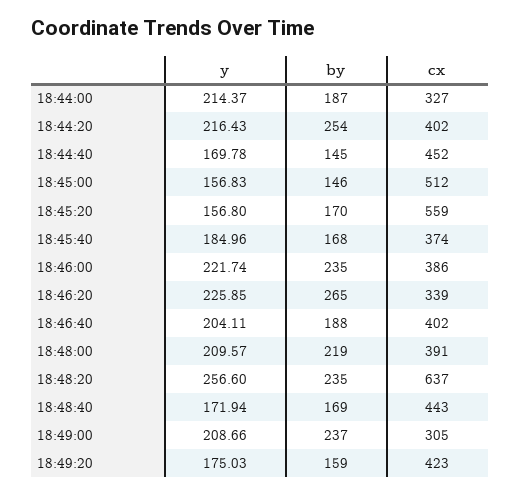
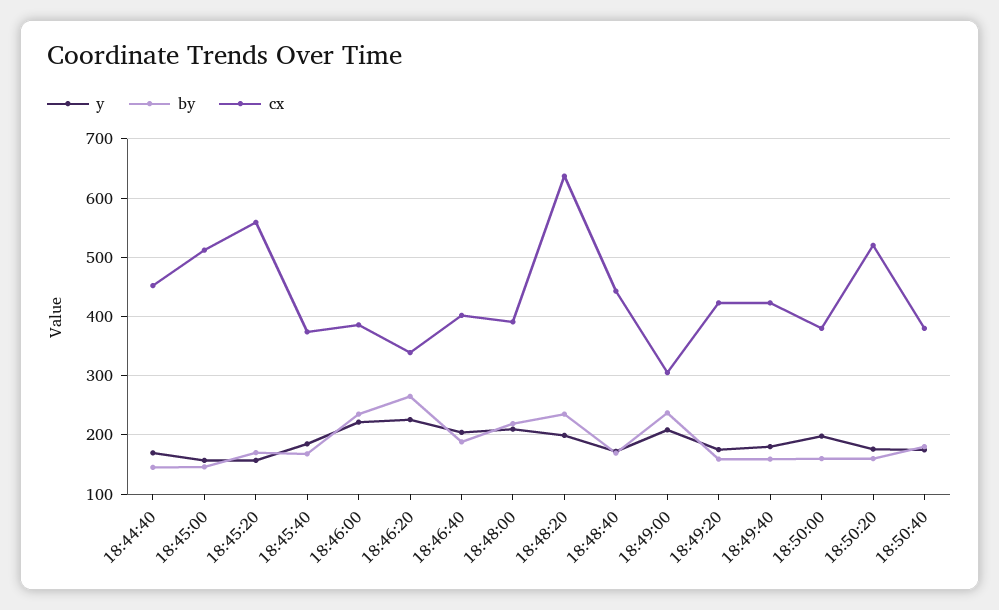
y, 18:44:00: 214.37 -> none
by, 18:44:00: 187 -> none
cx, 18:44:00: 327 -> none
y, 18:44:20: 216.43 -> none
by, 18:44:20: 254 -> none
cx, 18:44:20: 402 -> none
y, 18:48:20: 256.6 -> 200
y, 18:49:40: none -> 180
by, 18:49:40: none -> 160
cx, 18:49:40: none -> 420
y, 18:50:00: none -> 200
by, 18:50:00: none -> 160
cx, 18:50:00: none -> 380
y, 18:50:20: none -> 180
by, 18:50:20: none -> 160
cx, 18:50:20: none -> 520
y, 18:50:40: none -> 180
by, 18:50:40: none -> 180
cx, 18:50:40: none -> 380

